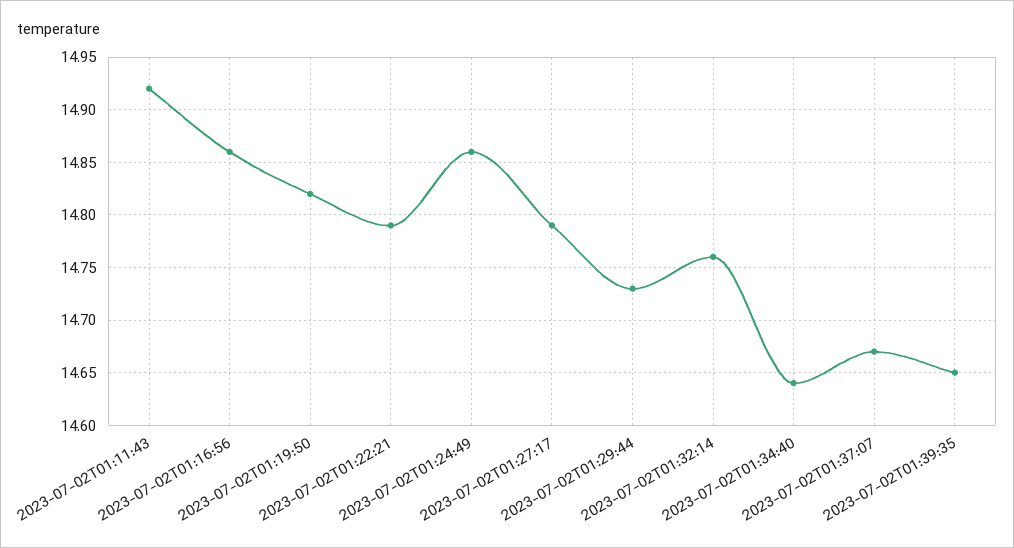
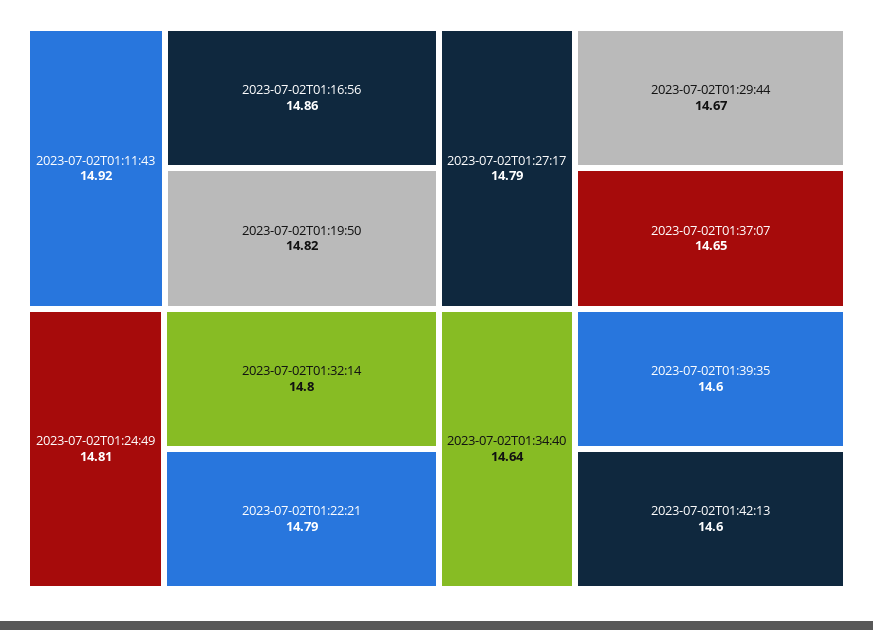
2023-07-02T01:24:49: 14.86 -> 14.81
2023-07-02T01:29:44: 14.73 -> 14.67
2023-07-02T01:32:14: 14.76 -> 14.8
2023-07-02T01:37:07: 14.67 -> 14.65
2023-07-02T01:39:35: 14.65 -> 14.6
2023-07-02T01:42:13: none -> 14.6

